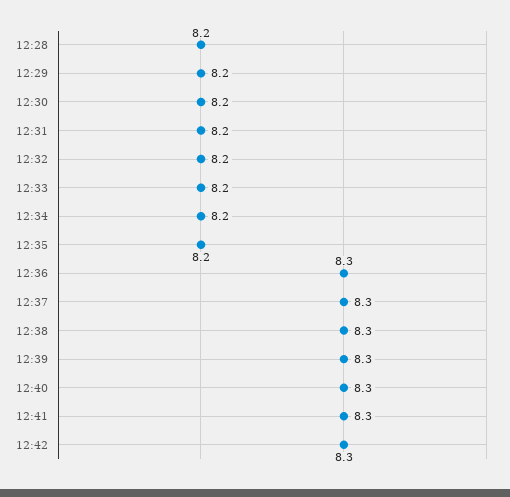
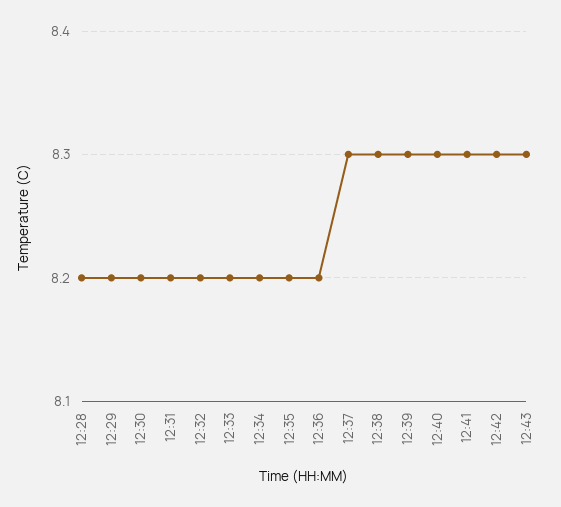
12:36: 8.3 -> 8.2
12:43: none -> 8.3

